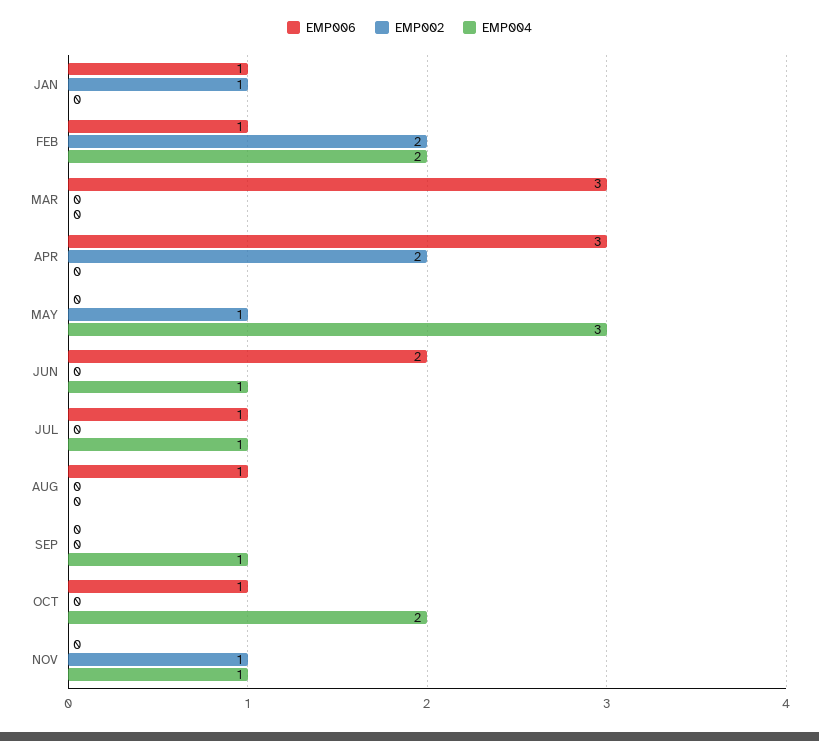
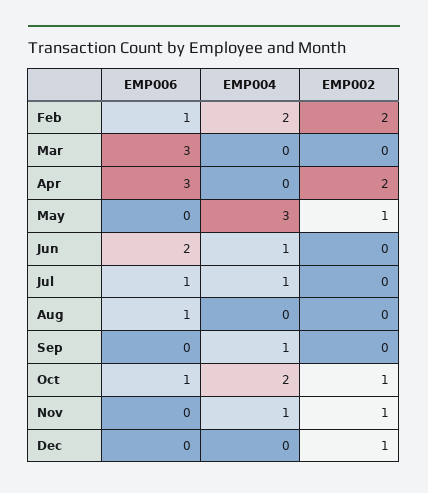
EMP006, JAN: 1 -> none
EMP002, JAN: 1 -> none
EMP004, JAN: 0 -> none
EMP002, OCT: 0 -> 1
EMP006, Dec: none -> 0
EMP004, Dec: none -> 0
EMP002, Dec: none -> 1

